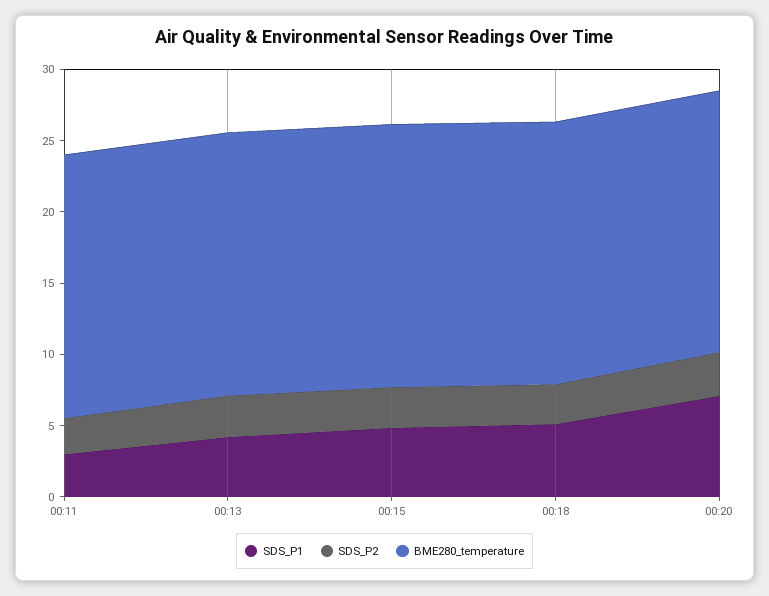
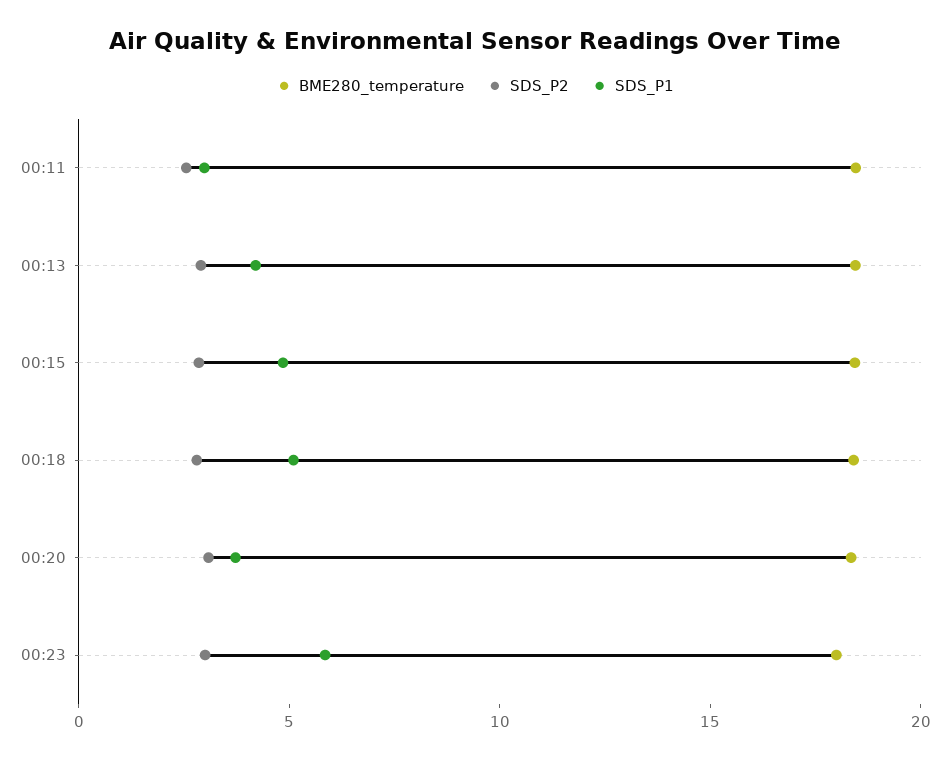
SDS_P1, 00:20: 7 -> 4
BME280_temperature, 00:23: none -> 18
SDS_P2, 00:23: none -> 3
SDS_P1, 00:23: none -> 6

